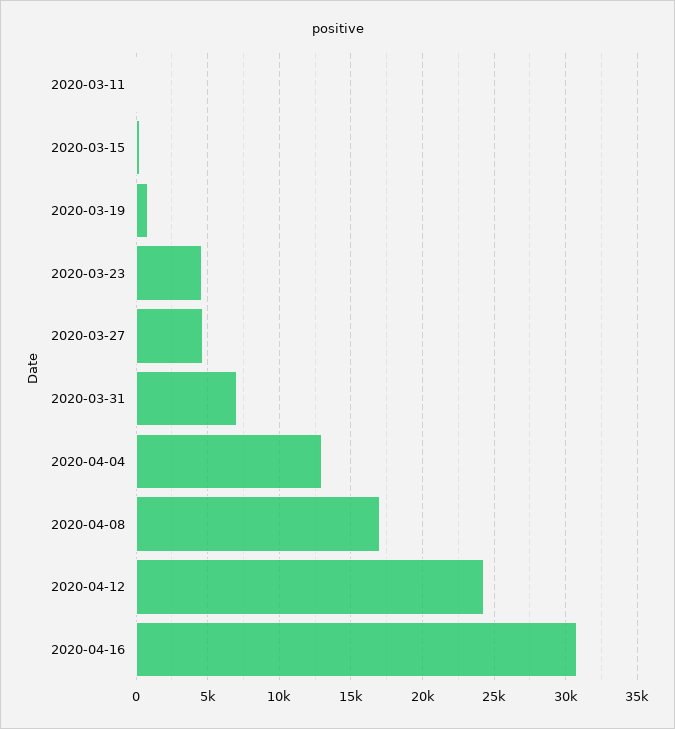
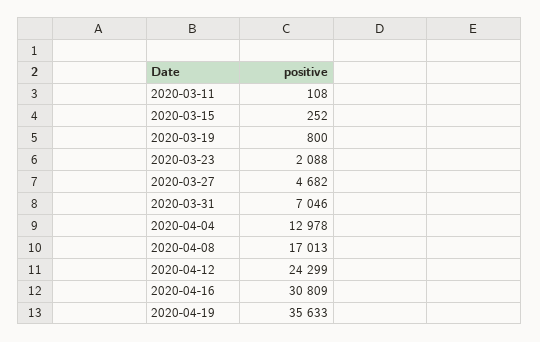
2020-03-23: 4500 -> 2088
2020-04-19: none -> 35633

